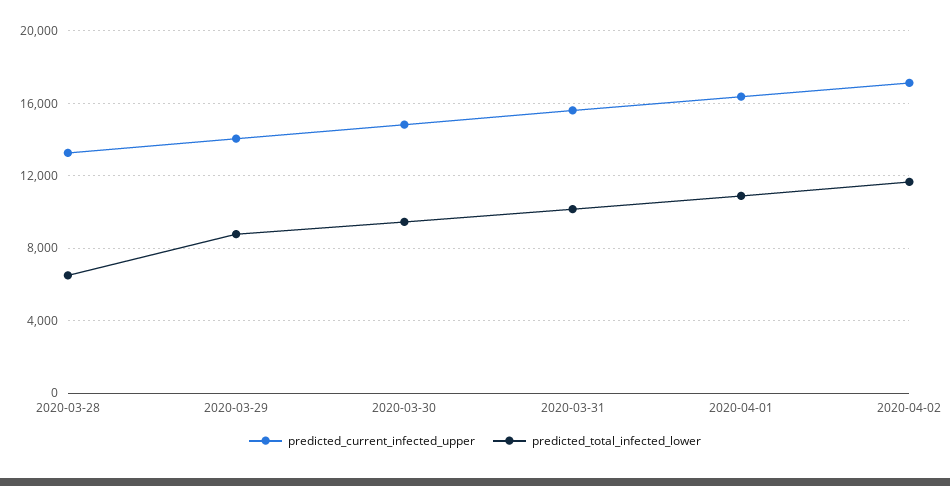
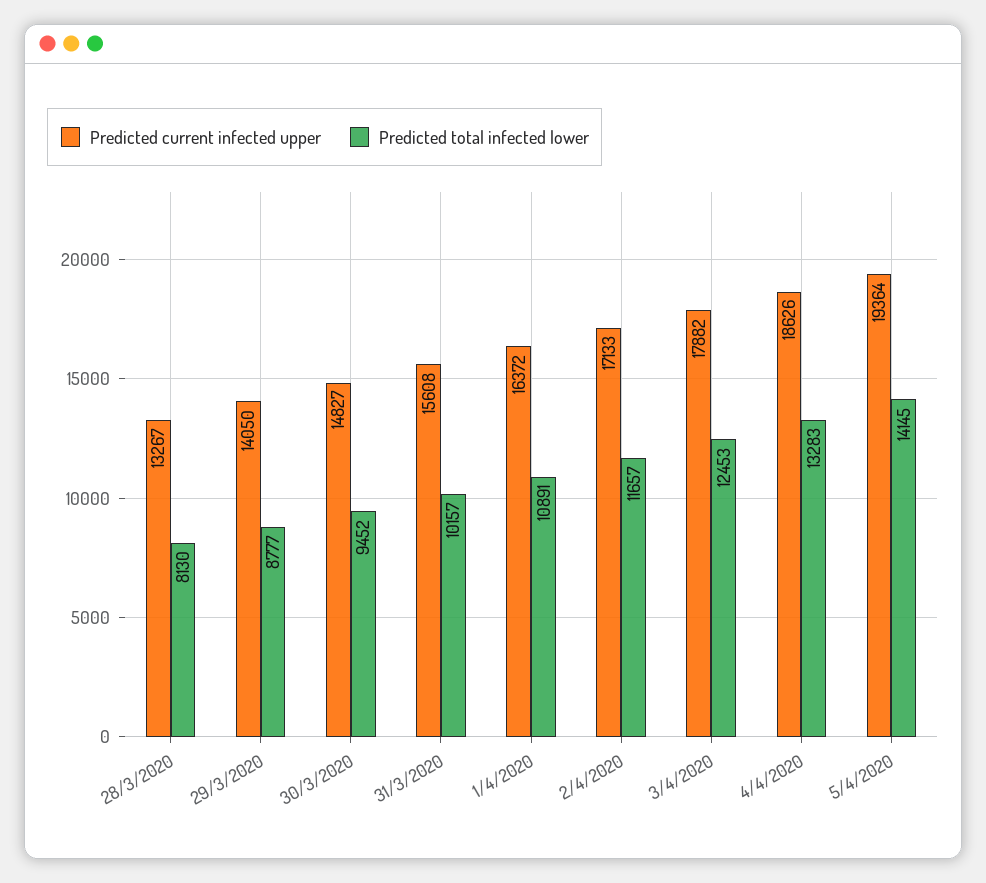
predicted_total_infected_lower, 2020-03-28: 6500 -> 8130
predicted_current_infected_upper, 3/4/2020: none -> 17882
predicted_total_infected_lower, 3/4/2020: none -> 12453
predicted_current_infected_upper, 4/4/2020: none -> 18626
predicted_total_infected_lower, 4/4/2020: none -> 13283
predicted_current_infected_upper, 5/4/2020: none -> 19364
predicted_total_infected_lower, 5/4/2020: none -> 14145

